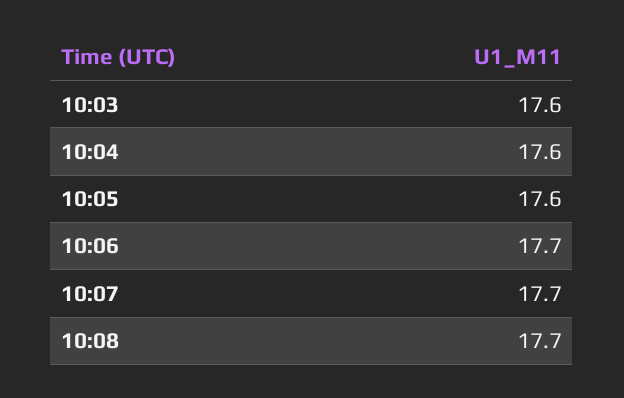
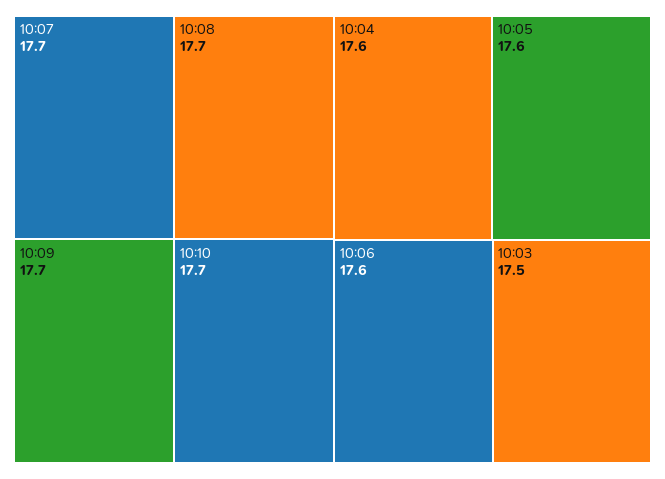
10:03: 17.6 -> 17.5
10:06: 17.7 -> 17.6
10:09: none -> 17.7
10:10: none -> 17.7

